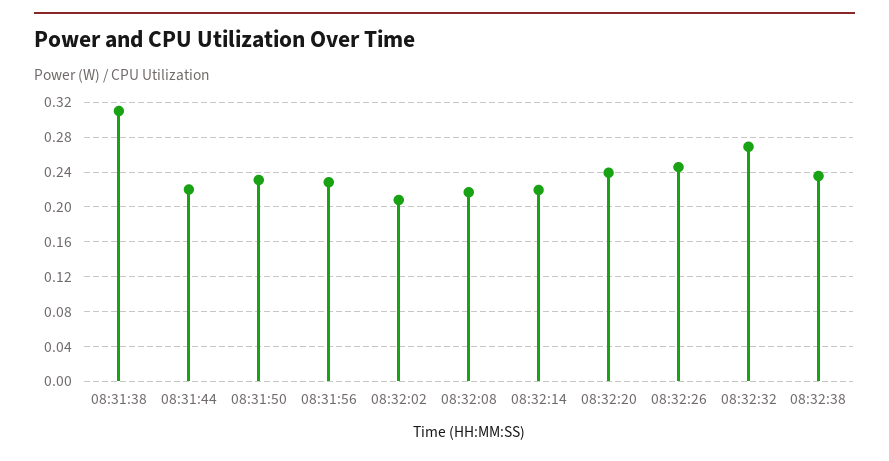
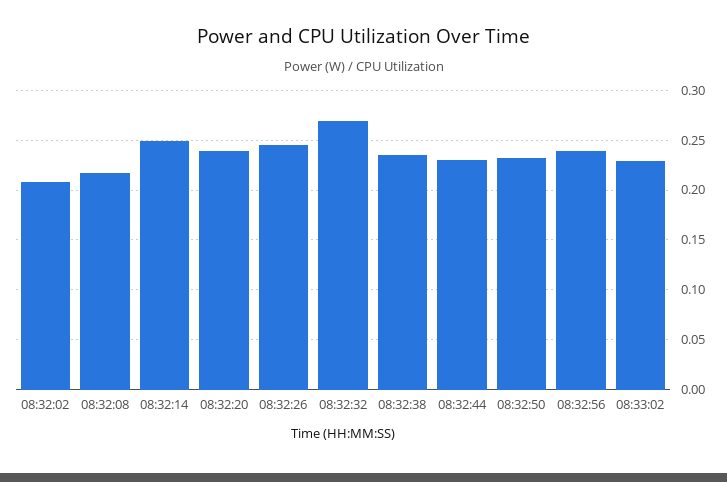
08:31:38: 0.31 -> none
08:31:44: 0.22 -> none
08:31:50: 0.23 -> none
08:31:56: 0.23 -> none
08:32:14: 0.22 -> 0.25
08:32:44: none -> 0.23
08:32:50: none -> 0.23
08:32:56: none -> 0.24
08:33:02: none -> 0.23

